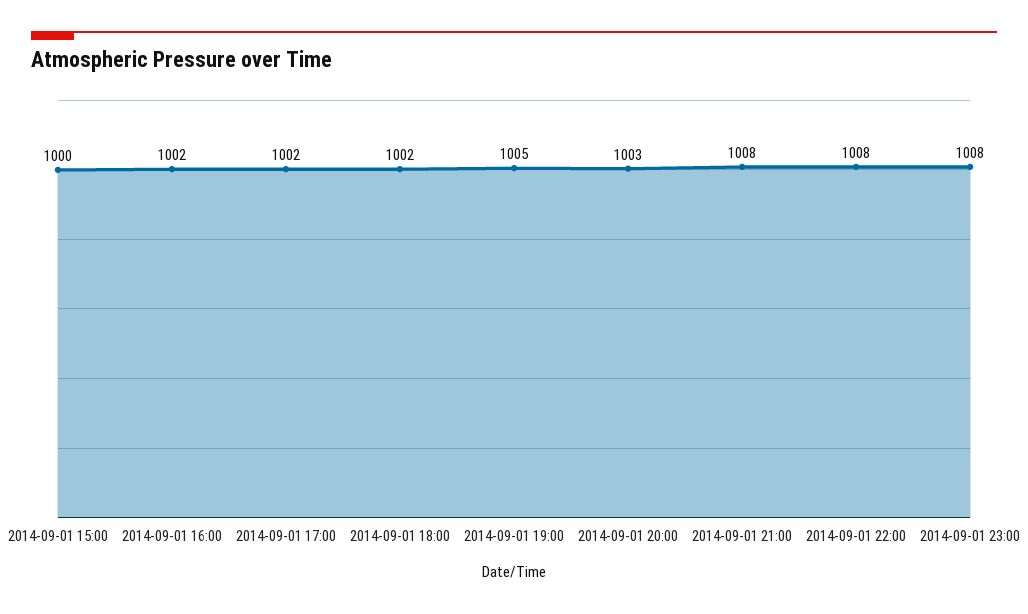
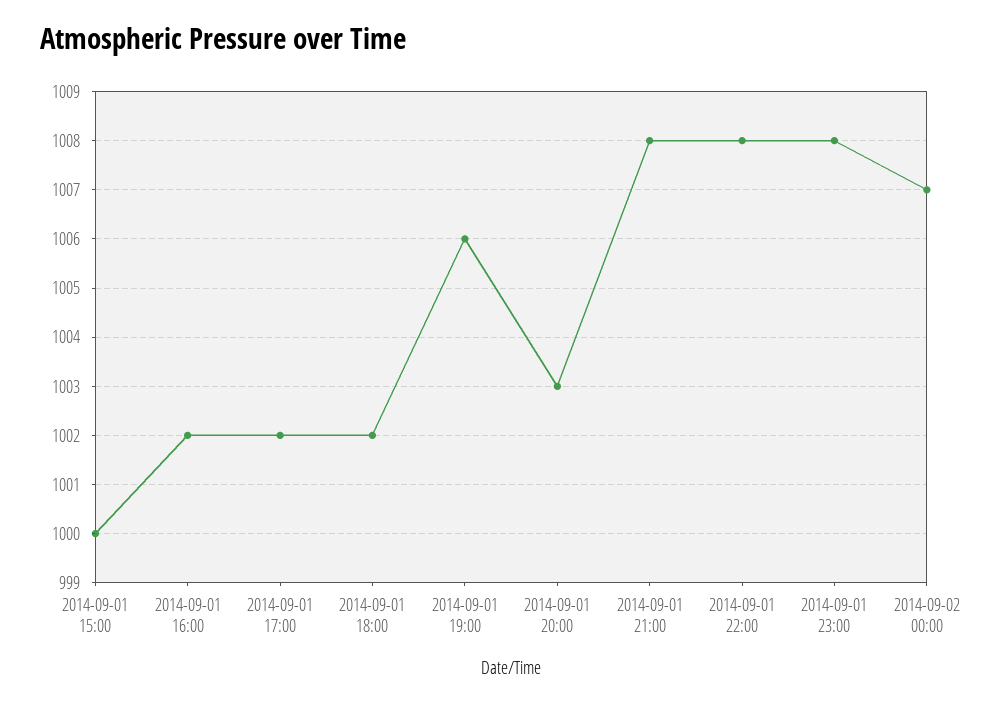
2014-09-01 19:00: 1005 -> 1006
2014-09-02 00:00: none -> 1007

